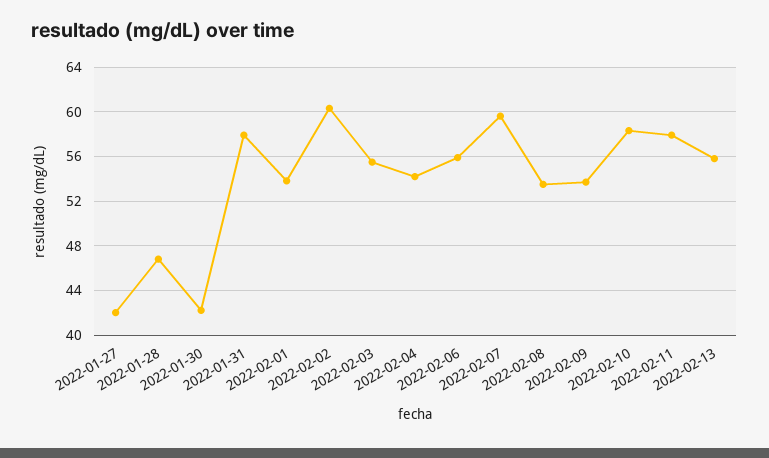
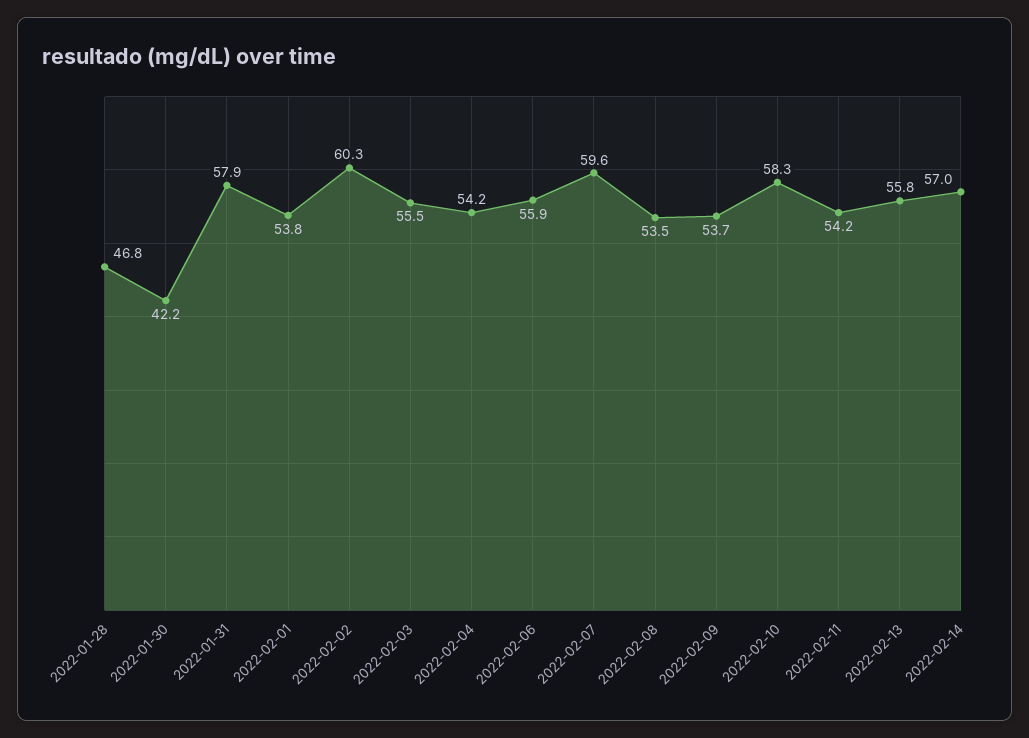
2022-01-27: 42 -> none
2022-02-11: 58 -> 54.2
2022-02-14: none -> 57

